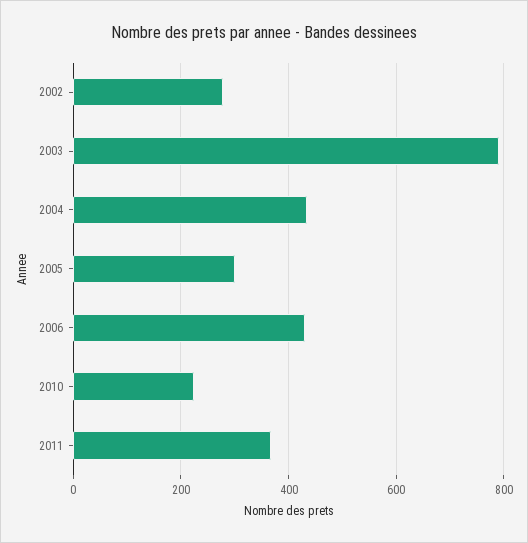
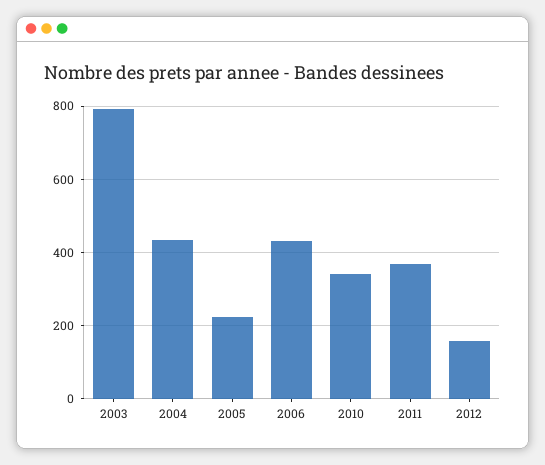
2002: 280 -> none
2005: 300 -> 220
2010: 220 -> 340
2012: none -> 160

